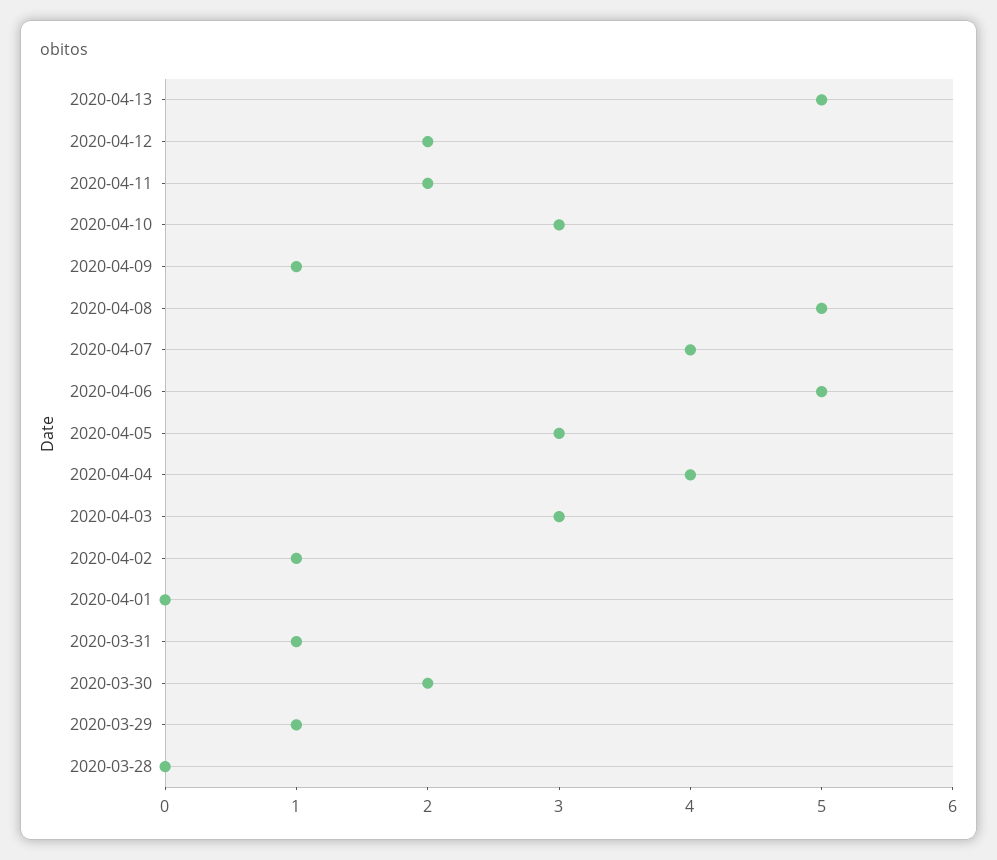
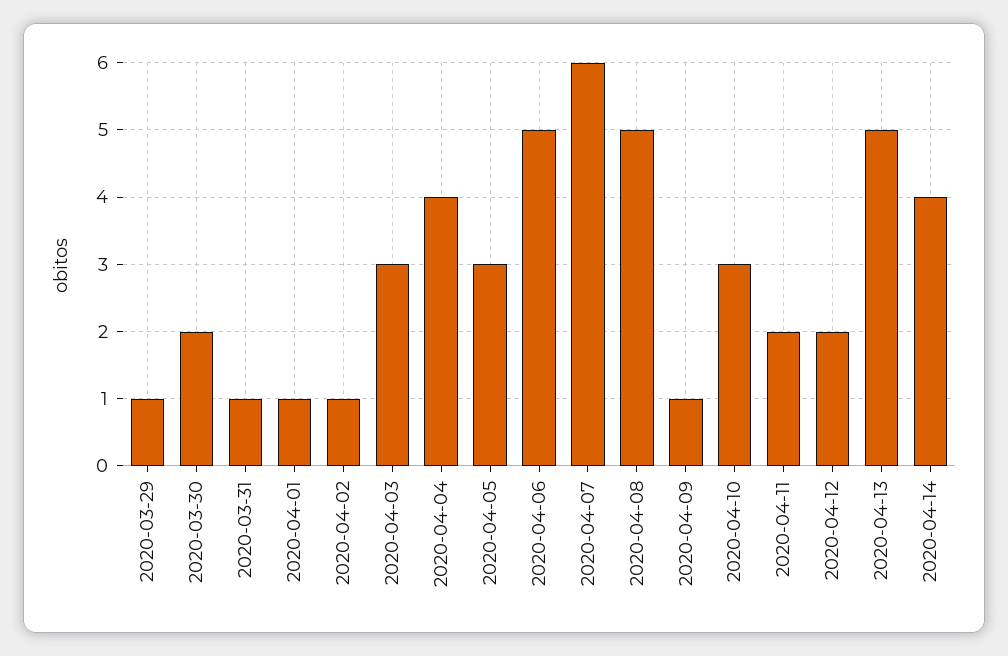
2020-04-07: 4 -> 6
2020-04-01: 0 -> 1
2020-03-28: 0 -> none
2020-04-14: none -> 4

